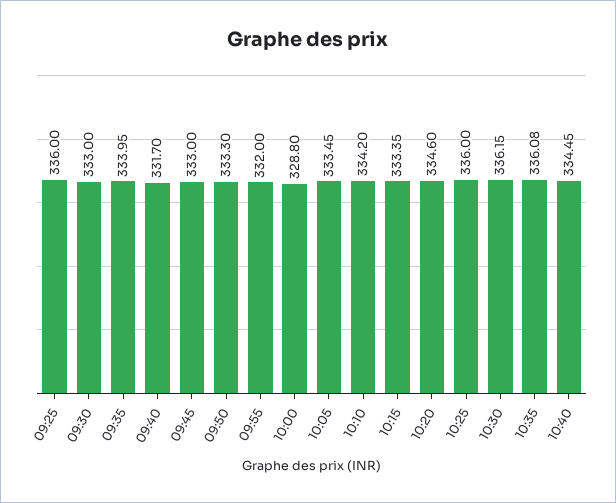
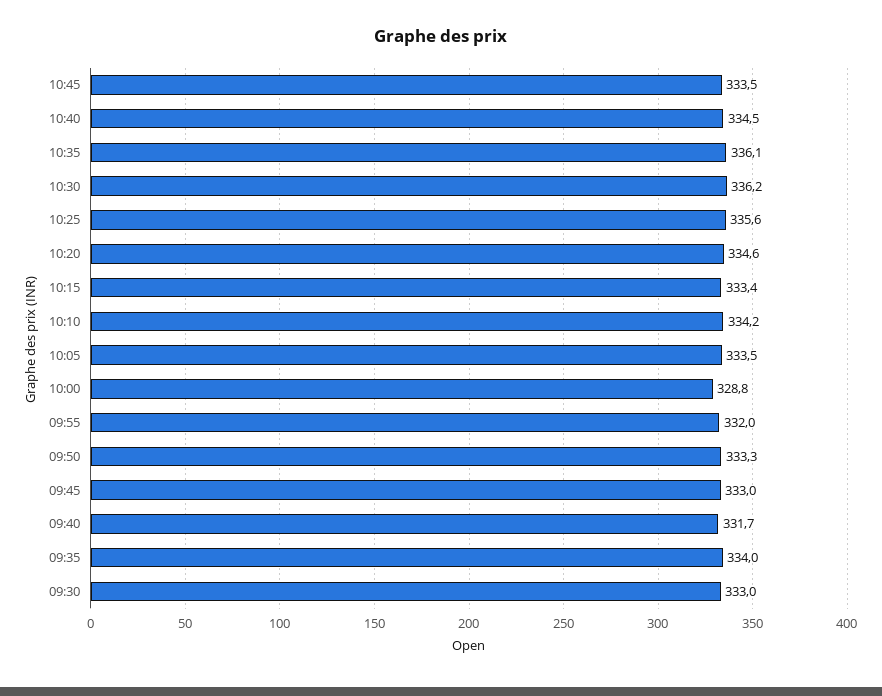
09:25: 336 -> none
10:25: 336 -> 335.6
10:45: none -> 333.5

